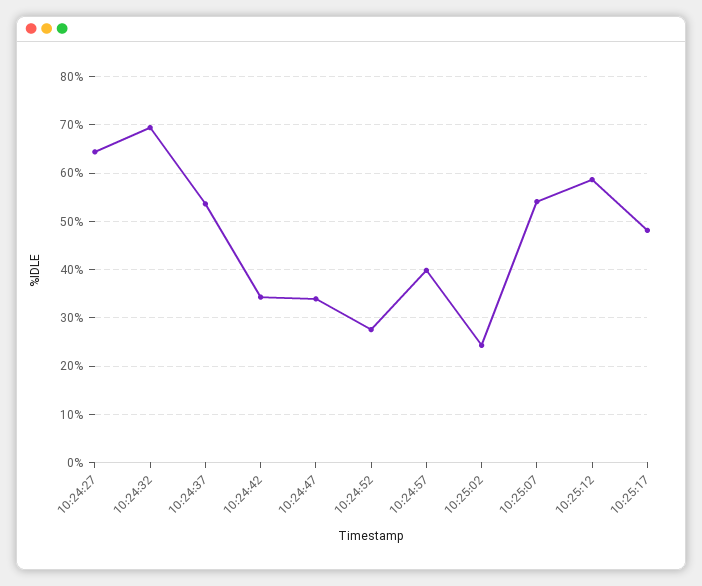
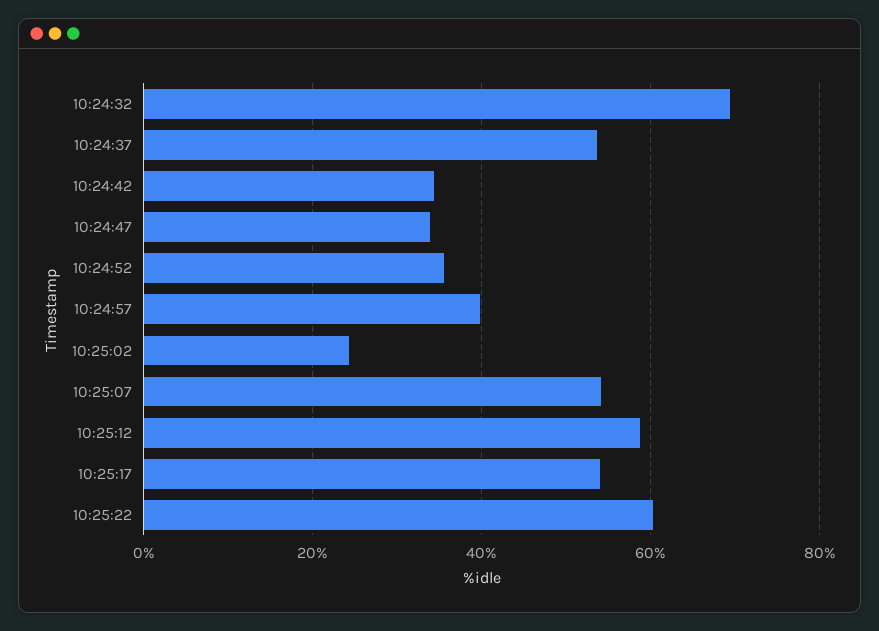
10:24:27: 64 -> none
10:24:52: 28 -> 36
10:25:17: 48 -> 54
10:25:22: none -> 60

